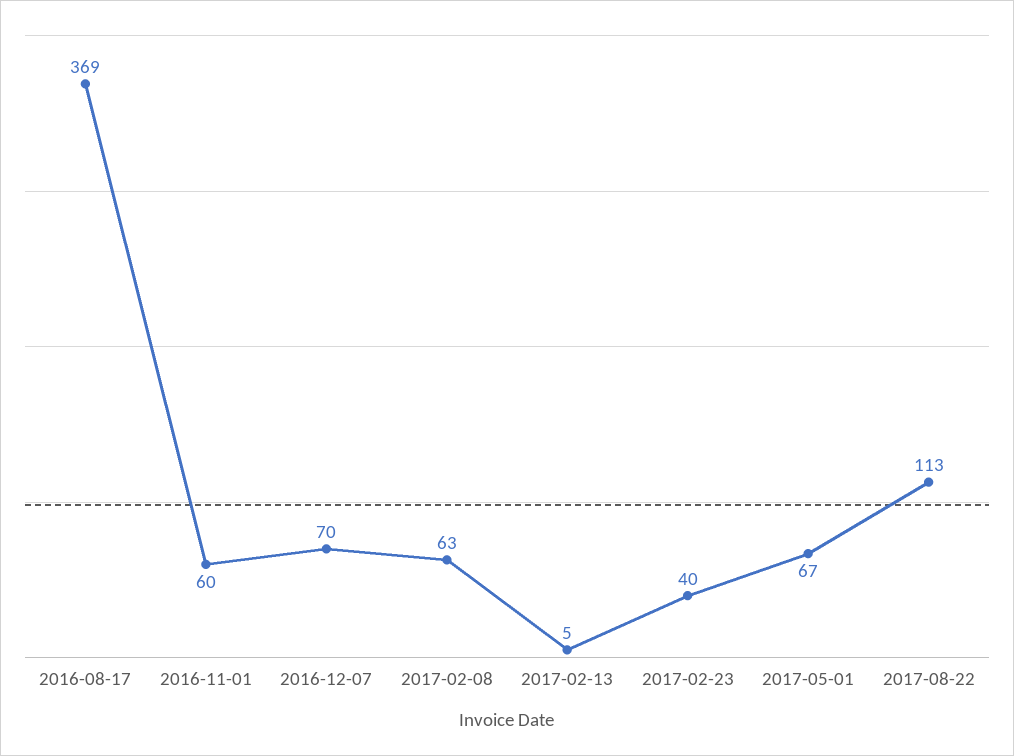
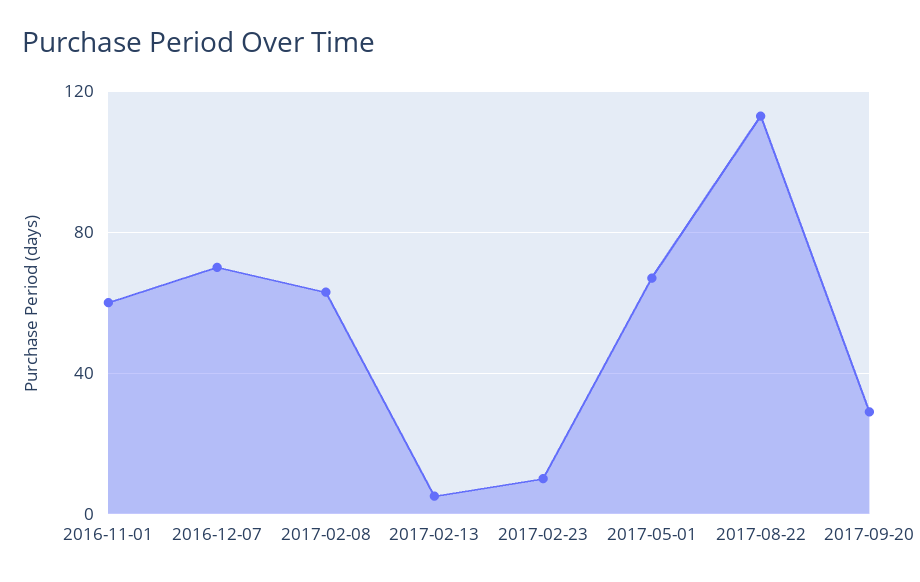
2016-08-17: 369 -> none
2017-02-23: 40 -> 10
2017-09-20: none -> 30

